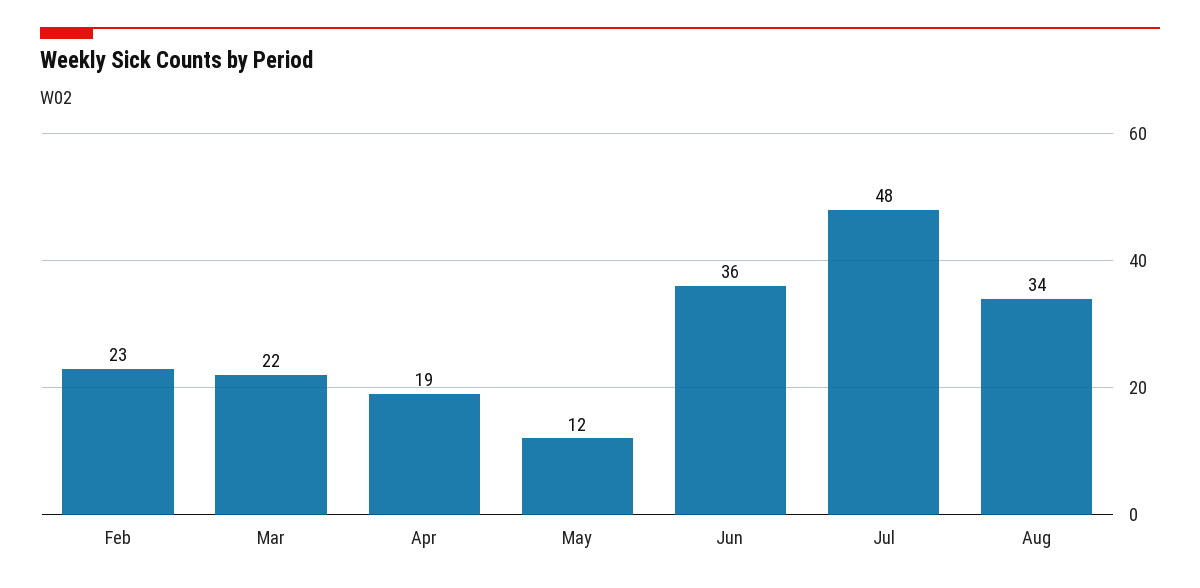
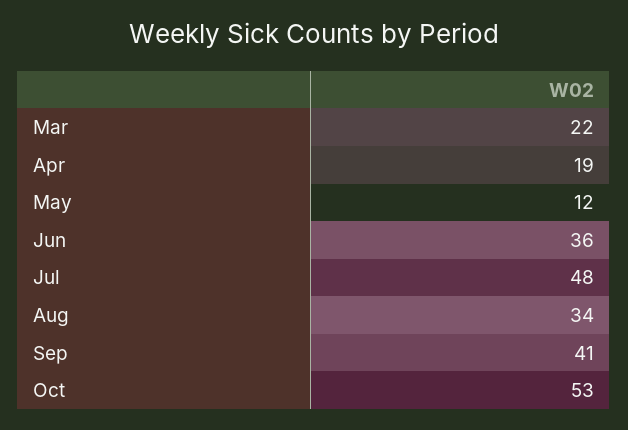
Feb: 23 -> none
Sep: none -> 41
Oct: none -> 53

